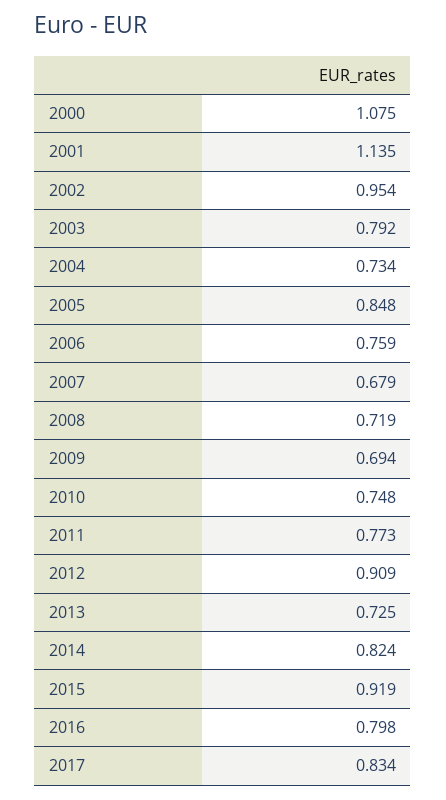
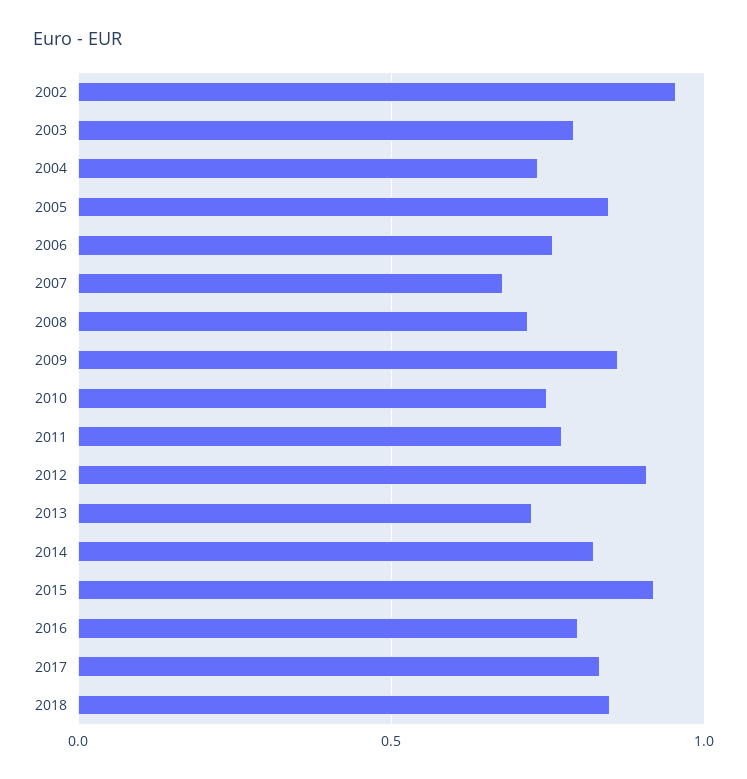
2000: 1.075 -> none
2001: 1.135 -> none
2009: 0.694 -> 0.85
2018: none -> 0.85

